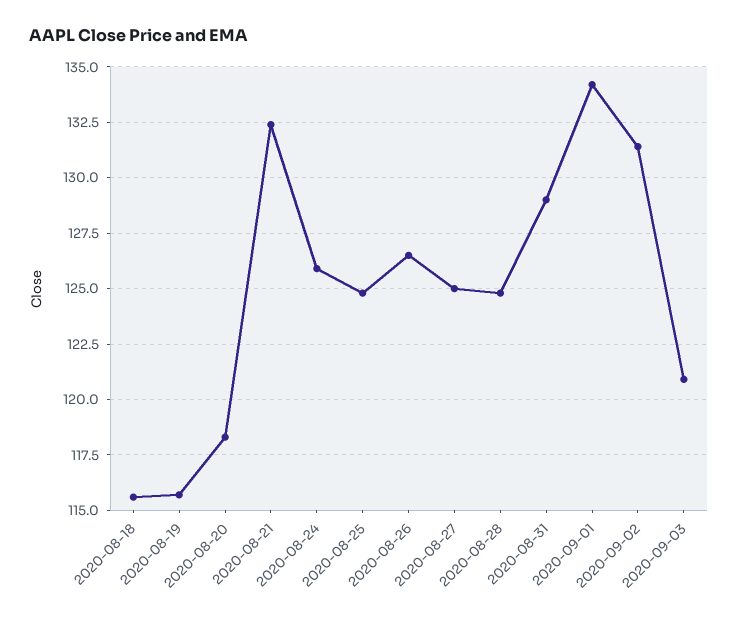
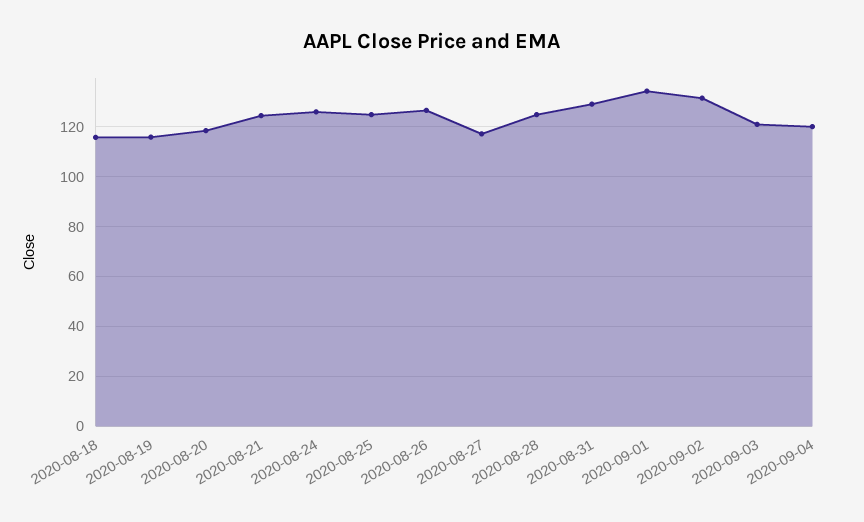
2020-08-21: 132.5 -> 125
2020-08-27: 125 -> 117.5
2020-09-04: none -> 120

